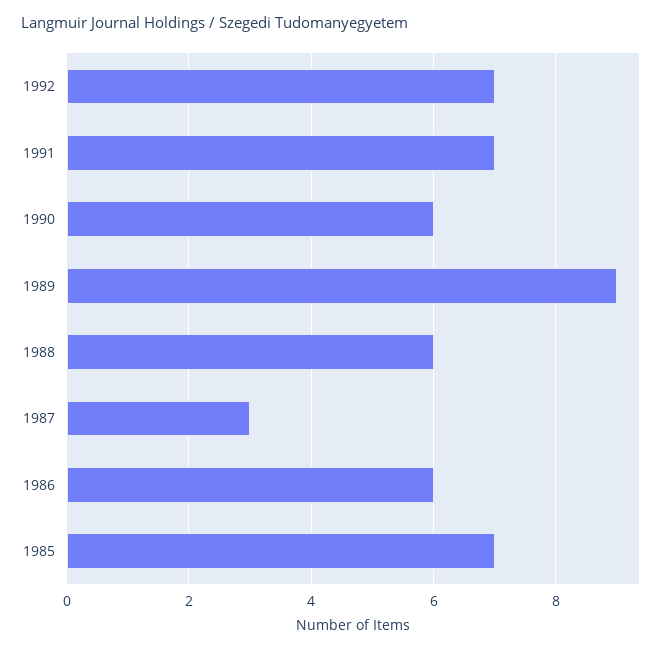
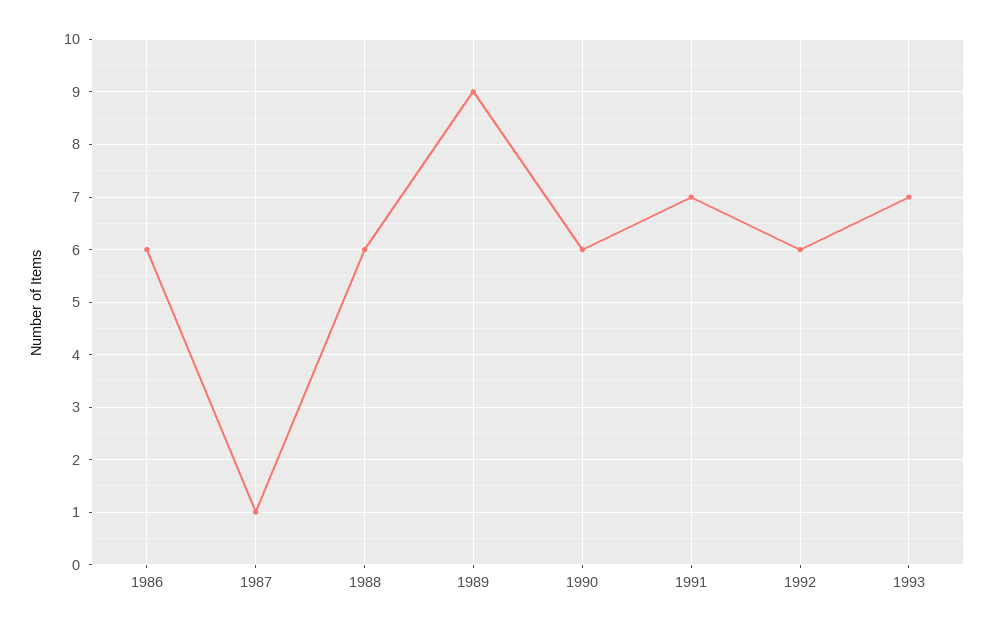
1992: 7 -> 6
1987: 3 -> 1
1985: 7 -> none
1993: none -> 7

